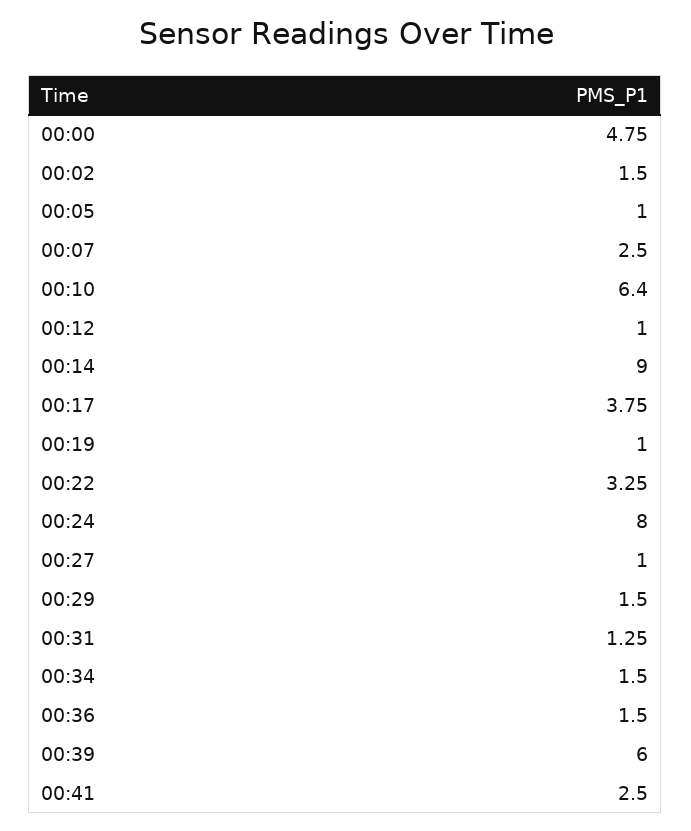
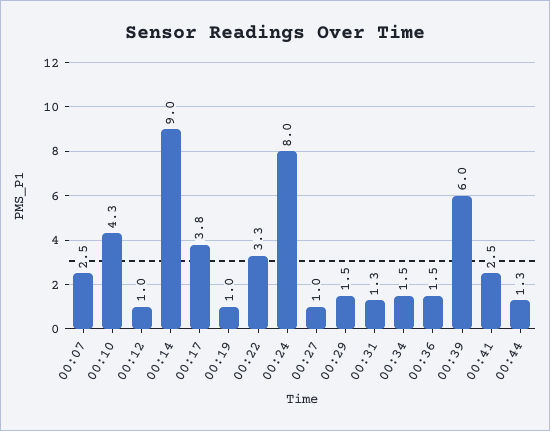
00:00: 4.75 -> none
00:02: 1.5 -> none
00:05: 1 -> none
00:10: 6.4 -> 4.3
00:44: none -> 1.3

